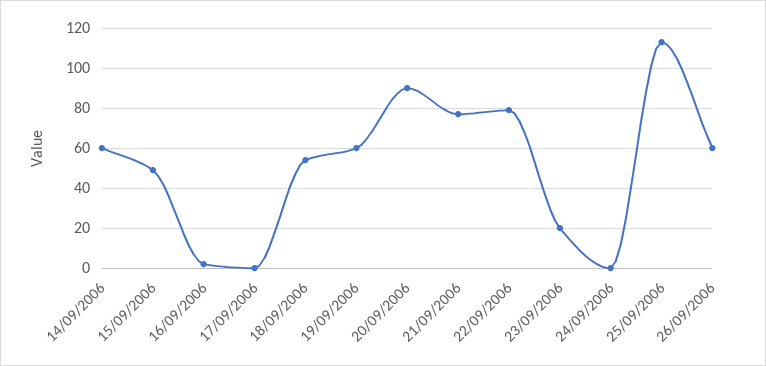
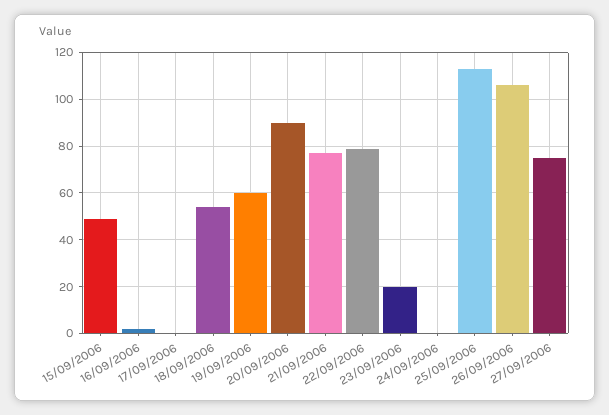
14/09/2006: 60 -> none
26/09/2006: 60 -> 105
27/09/2006: none -> 75

